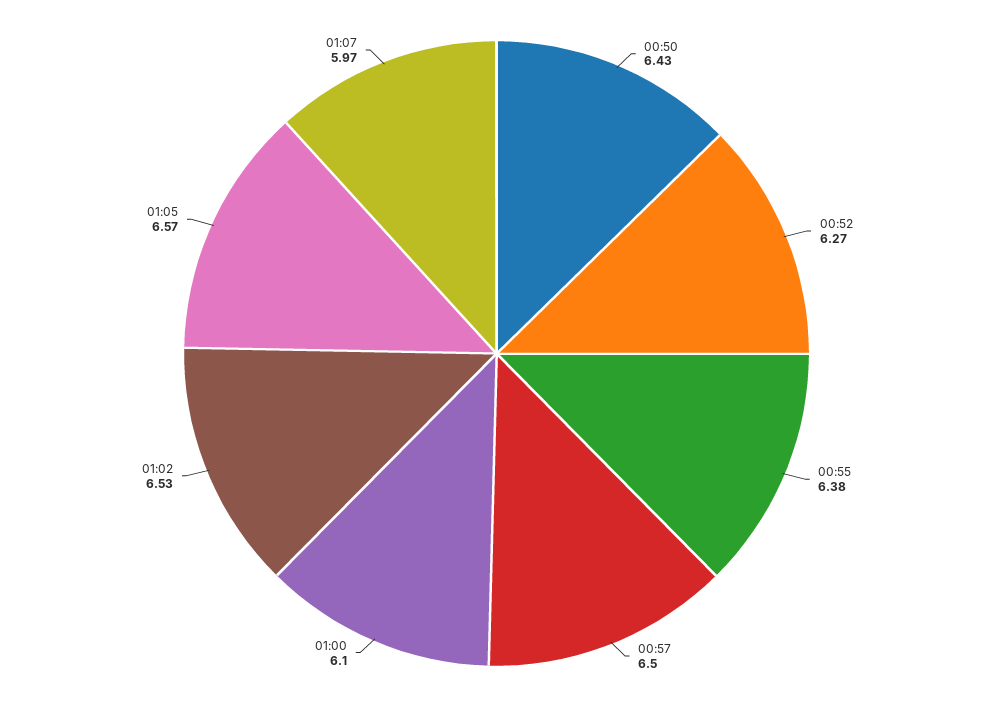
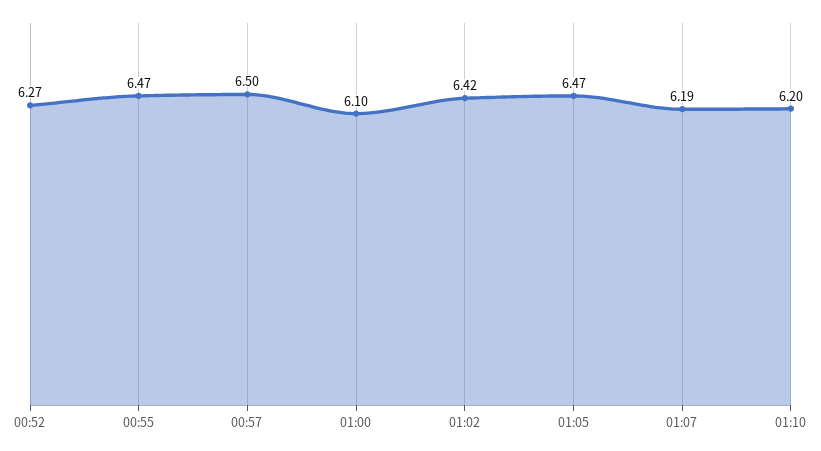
00:50: 6.43 -> none
00:55: 6.38 -> 6.47
01:02: 6.53 -> 6.42
01:05: 6.57 -> 6.47
01:07: 5.97 -> 6.19
01:10: none -> 6.2

